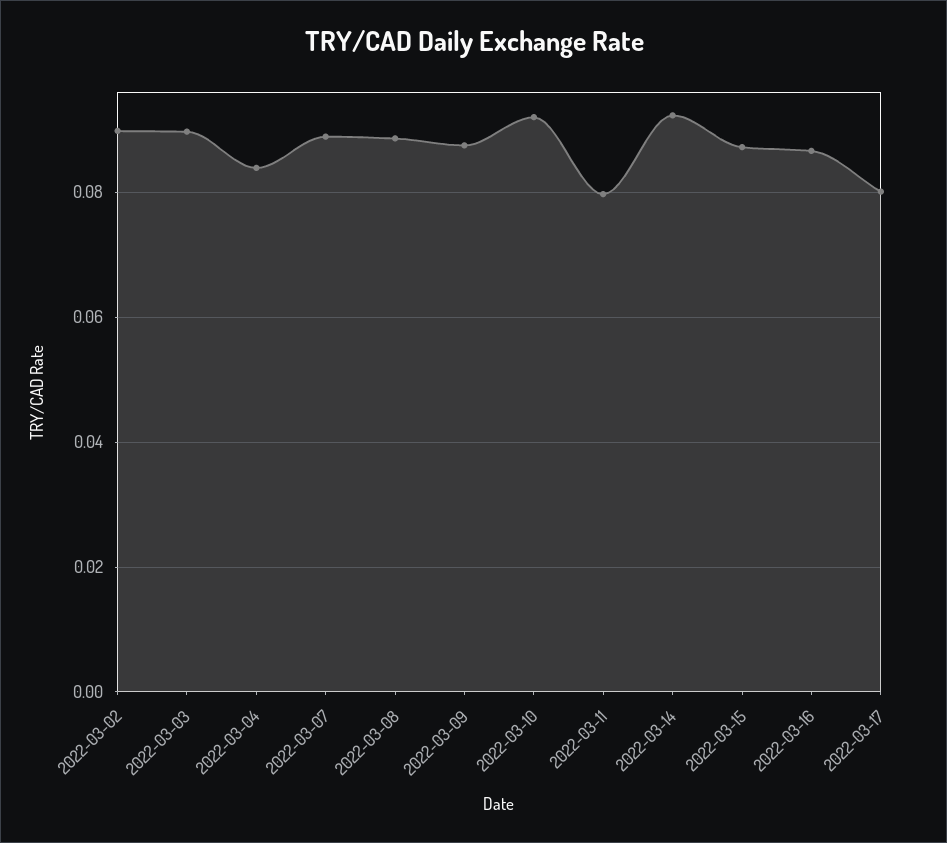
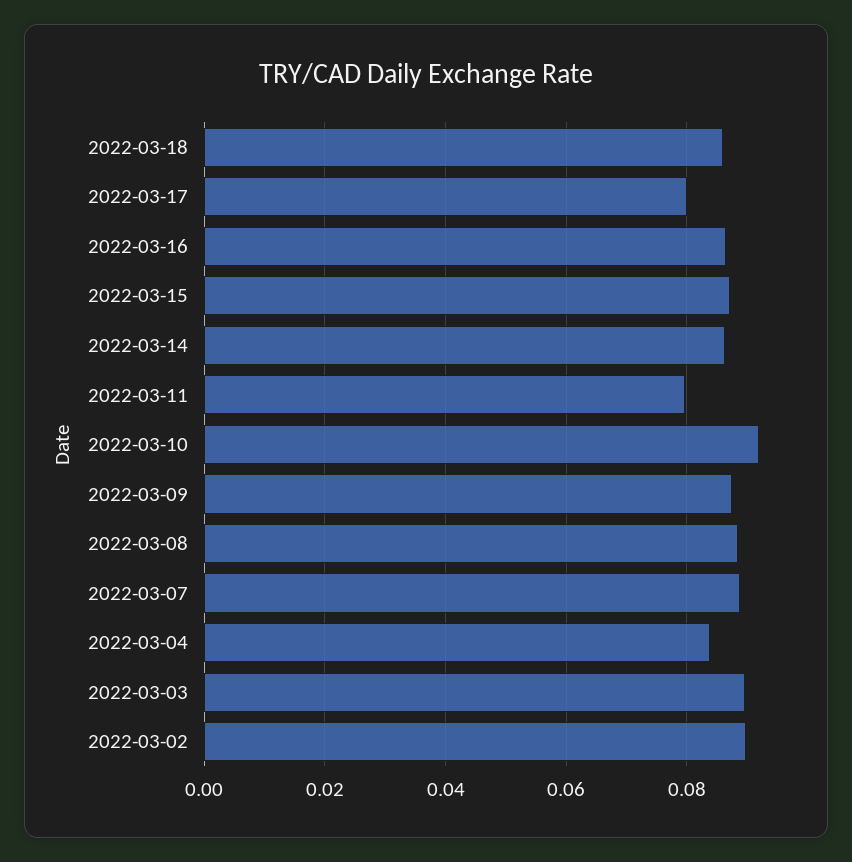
2022-03-14: 0.092 -> 0.086
2022-03-18: none -> 0.086

